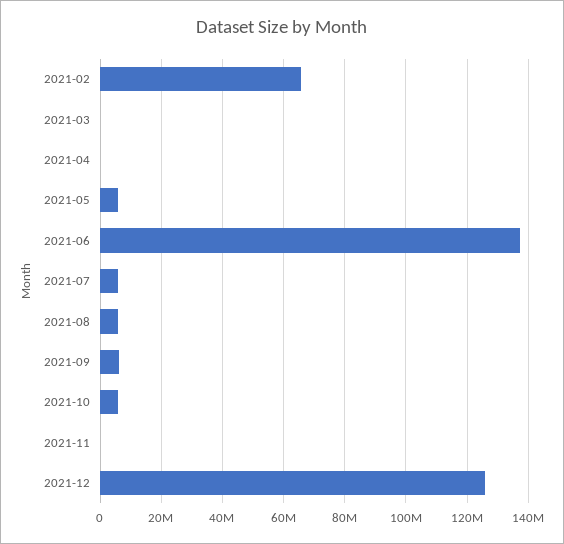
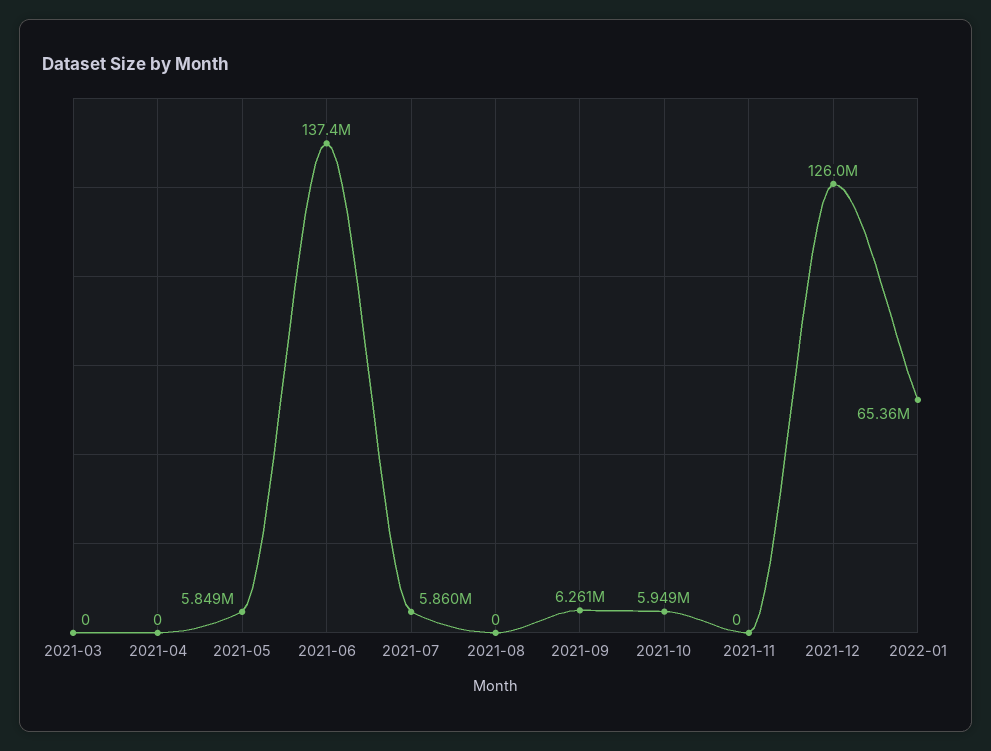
2021-02: 66000000 -> none
2021-08: 6000000 -> 0
2022-01: none -> 65360000

